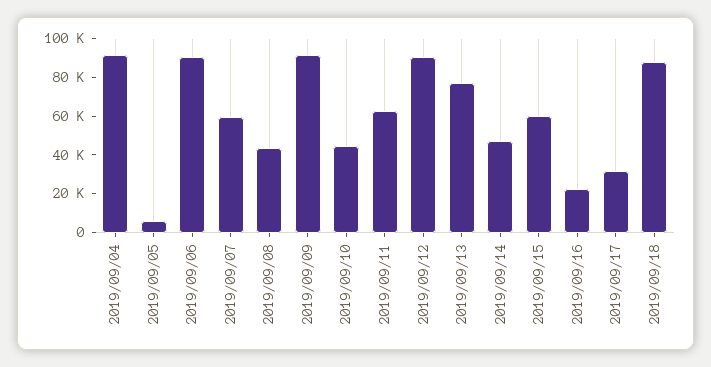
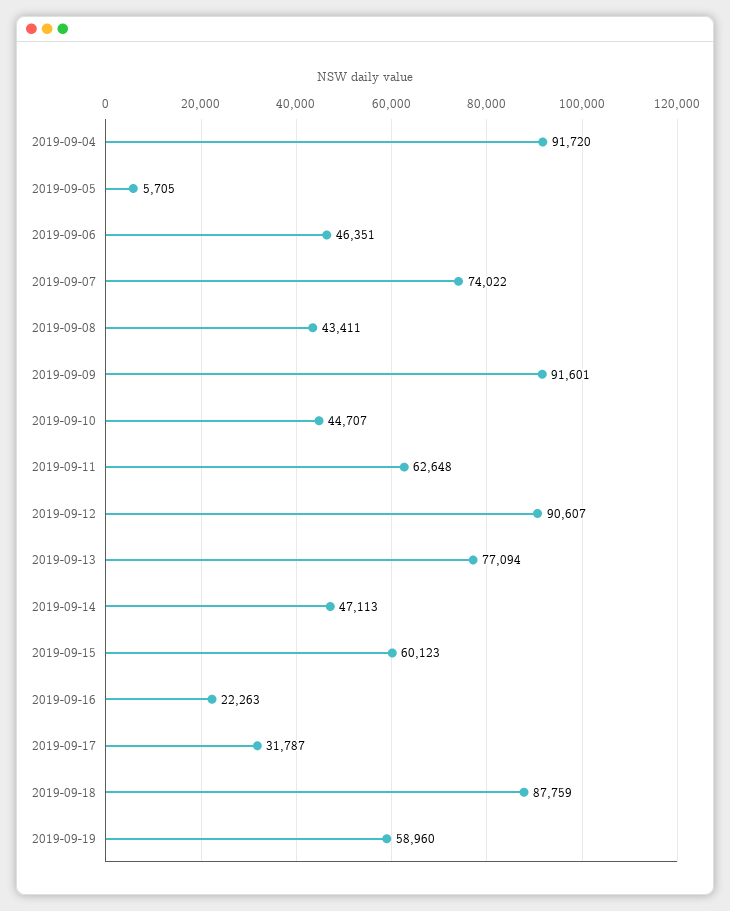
2019/09/06: 90000 -> 46351
2019/09/07: 60000 -> 74022
2019-09-19: none -> 58960

